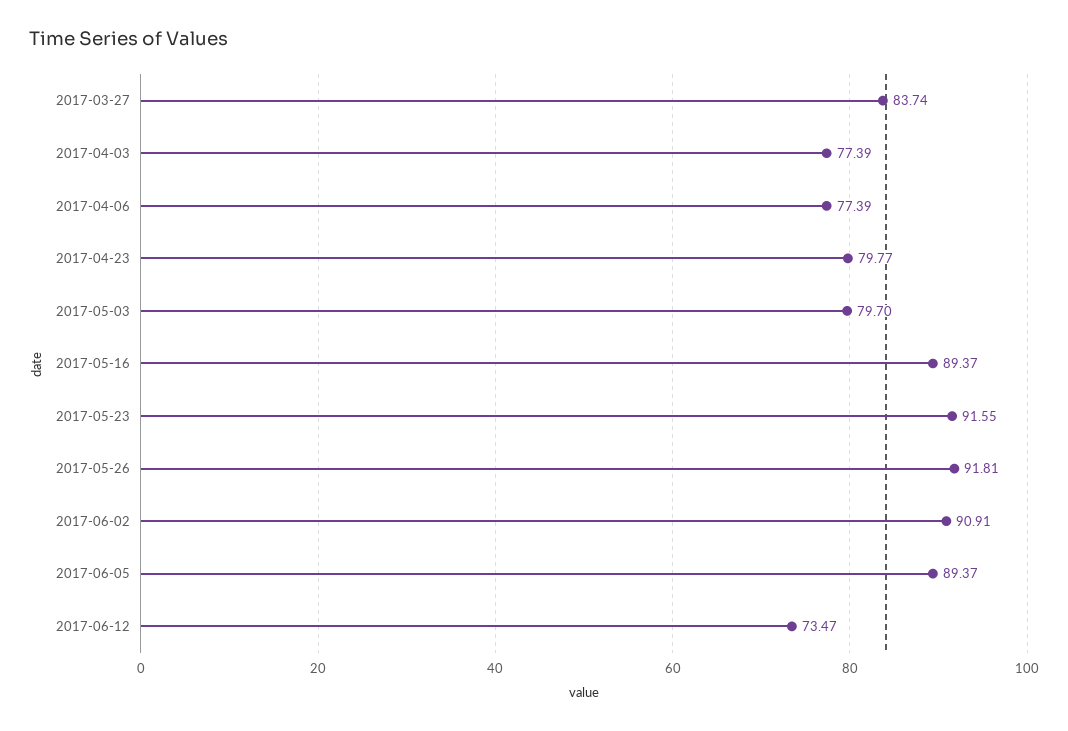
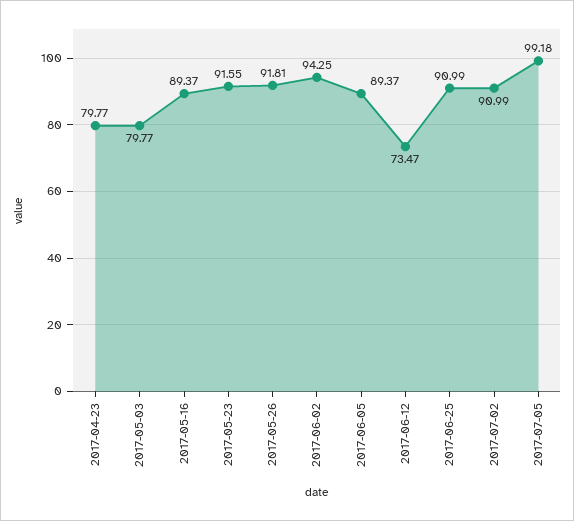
2017-03-27: 83.74 -> none
2017-04-03: 77.39 -> none
2017-04-06: 77.39 -> none
2017-05-03: 79.7 -> 79.77
2017-06-02: 90.91 -> 94.25
2017-06-25: none -> 90.99
2017-07-02: none -> 90.99
2017-07-05: none -> 99.18

